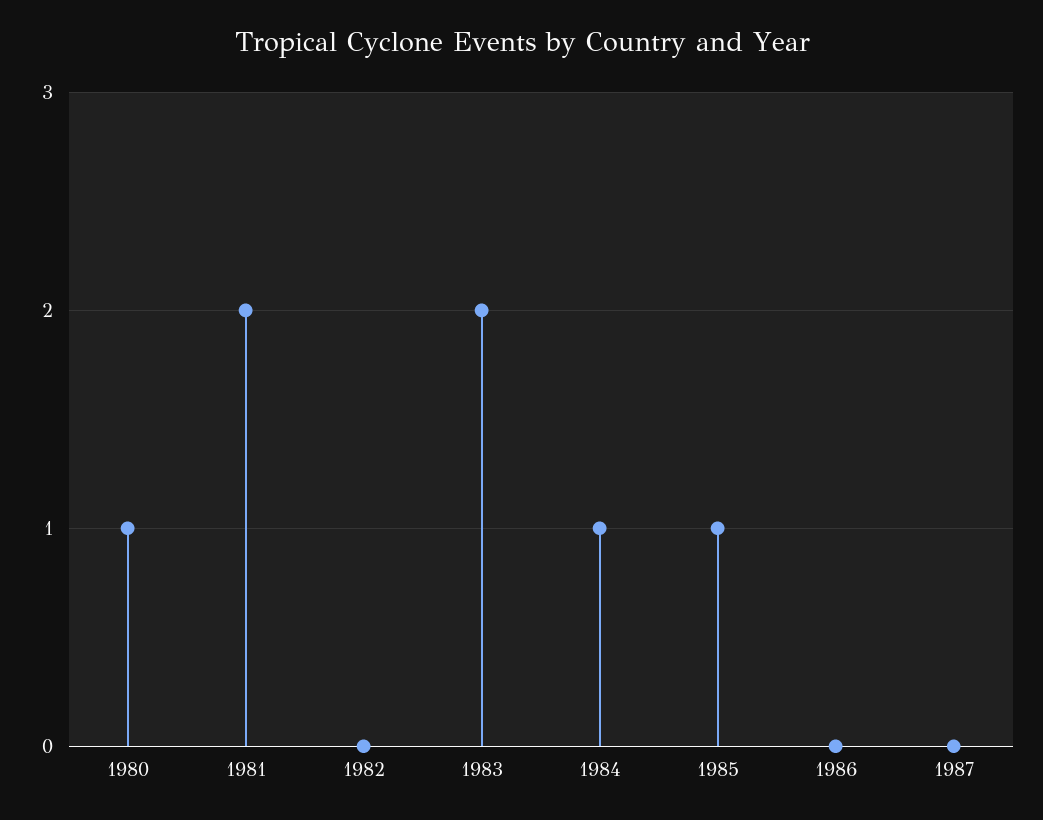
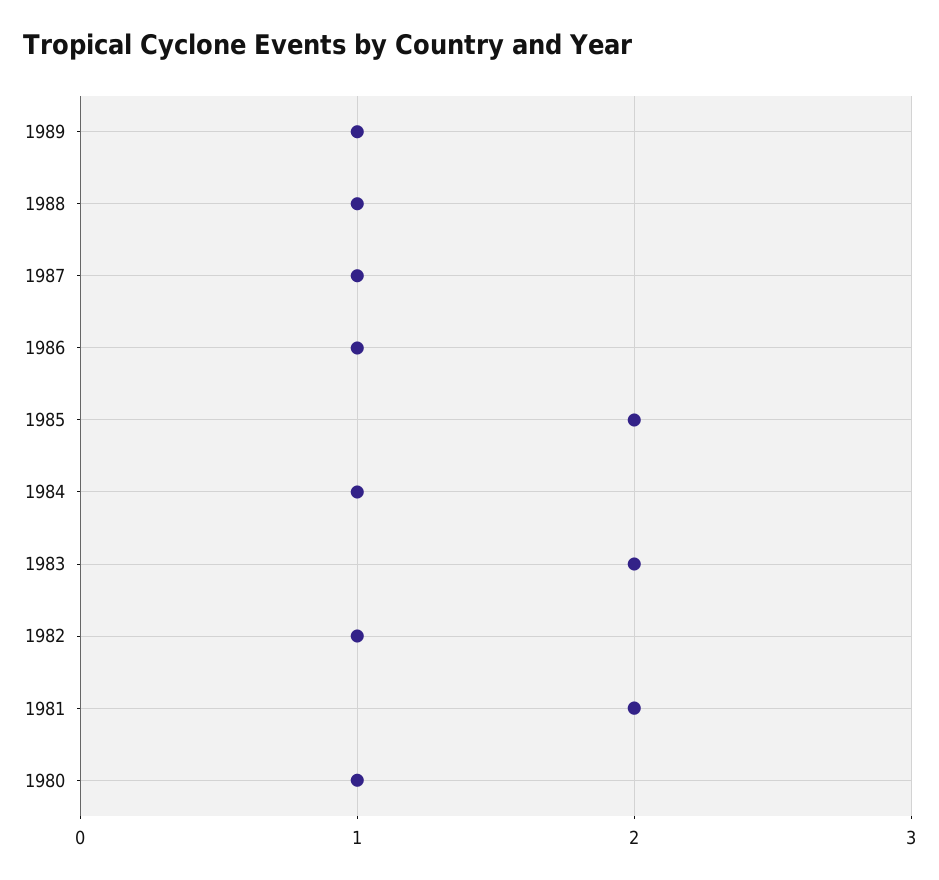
1982: 0 -> 1
1985: 1 -> 2
1986: 0 -> 1
1987: 0 -> 1
1989: none -> 1
1988: none -> 1

